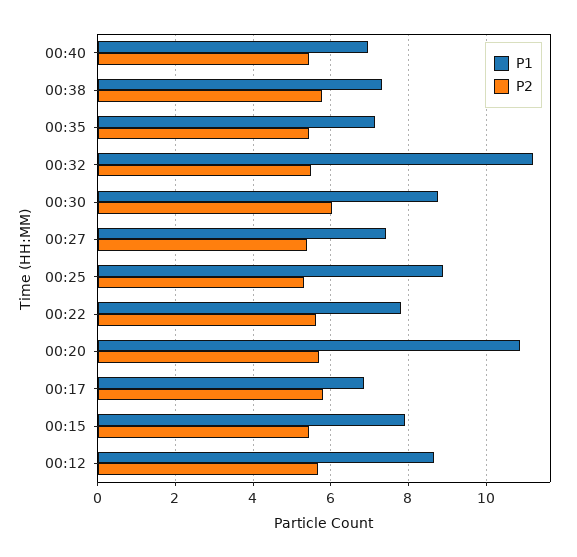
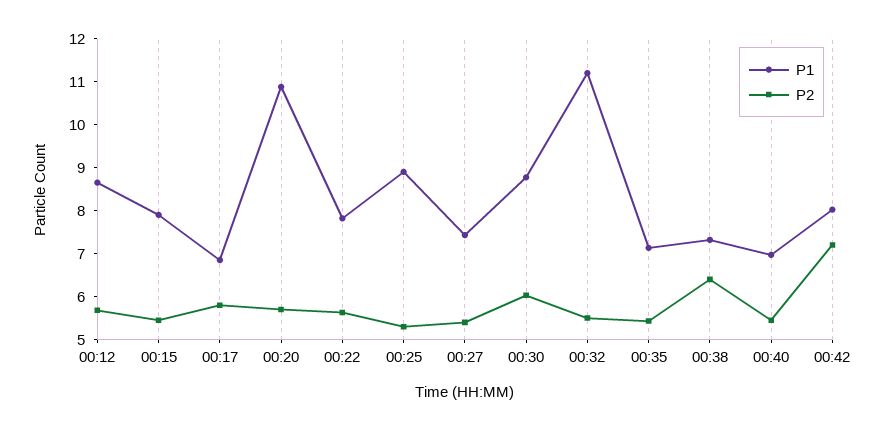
P2, 00:38: 5.8 -> 6.4
P1, 00:42: none -> 8
P2, 00:42: none -> 7.2

